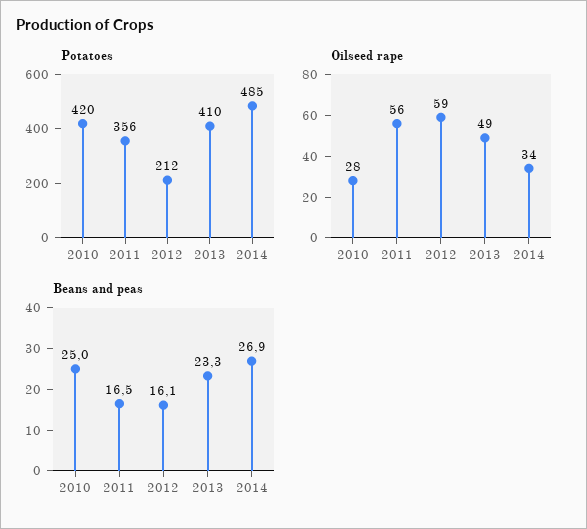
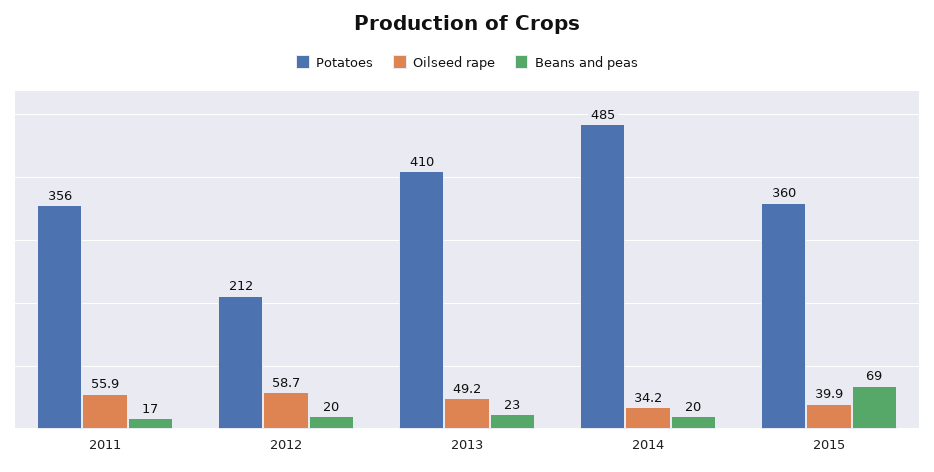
Potatoes, 2010: 420 -> none
Oilseed rape, 2010: 28 -> none
Beans and peas, 2010: 25 -> none
Beans and peas, 2012: 16.1 -> 20
Beans and peas, 2014: 26.9 -> 20
Potatoes, 2015: none -> 360
Oilseed rape, 2015: none -> 39.9
Beans and peas, 2015: none -> 69

